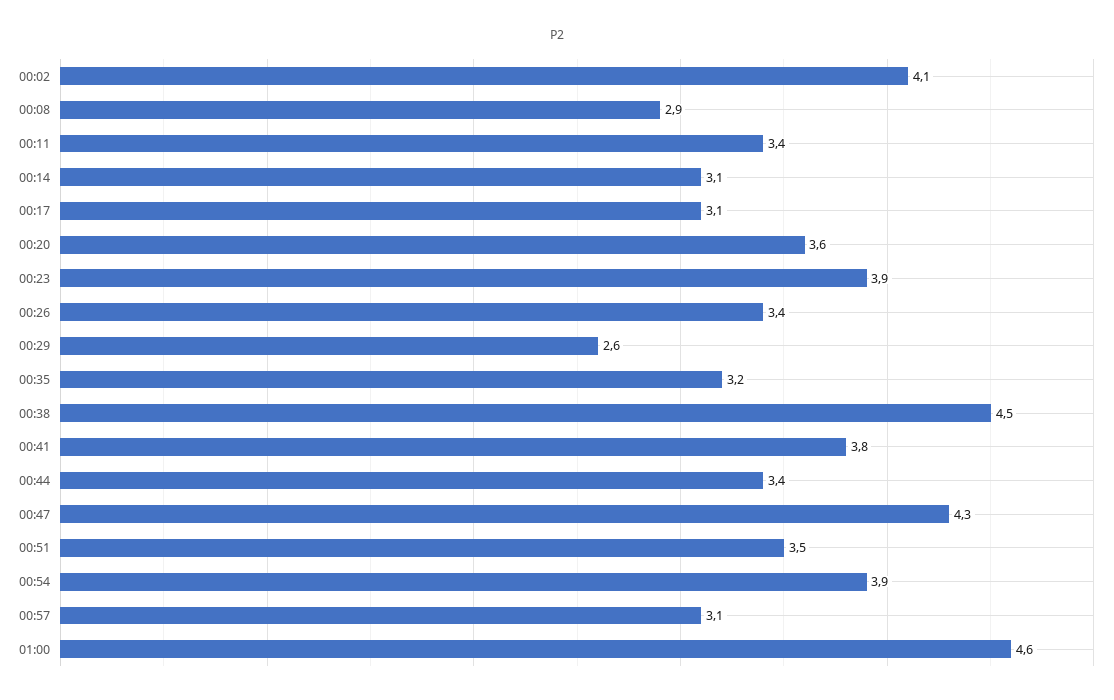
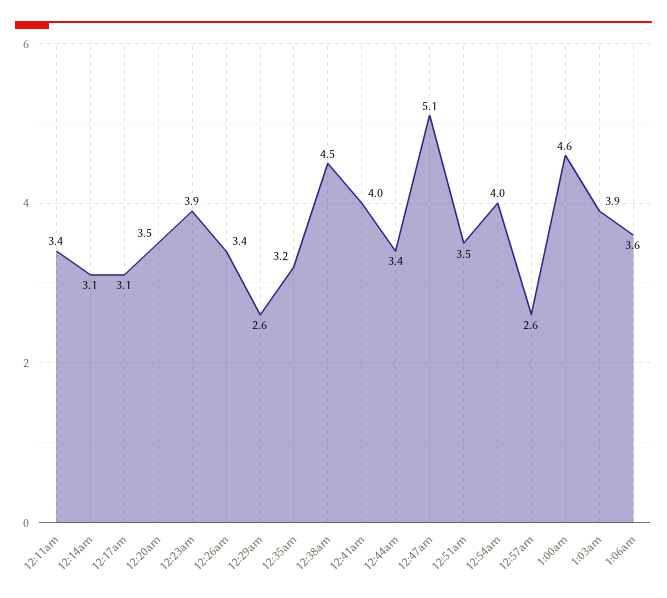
00:02: 4.1 -> none
00:08: 2.9 -> none
00:20: 3.6 -> 3.5
00:41: 3.8 -> 4
00:47: 4.3 -> 5.1
00:54: 3.9 -> 4
00:57: 3.1 -> 2.6
1:03am: none -> 3.9
1:06am: none -> 3.6

